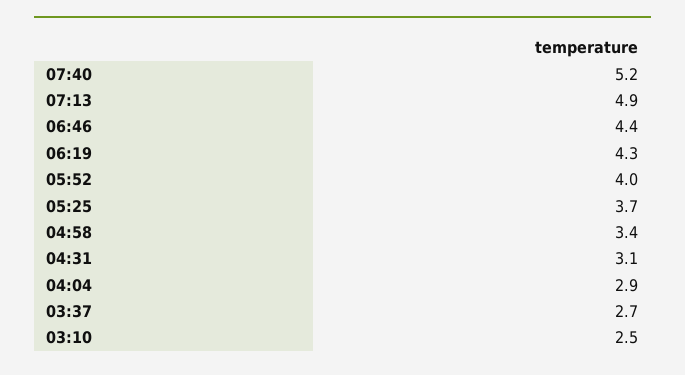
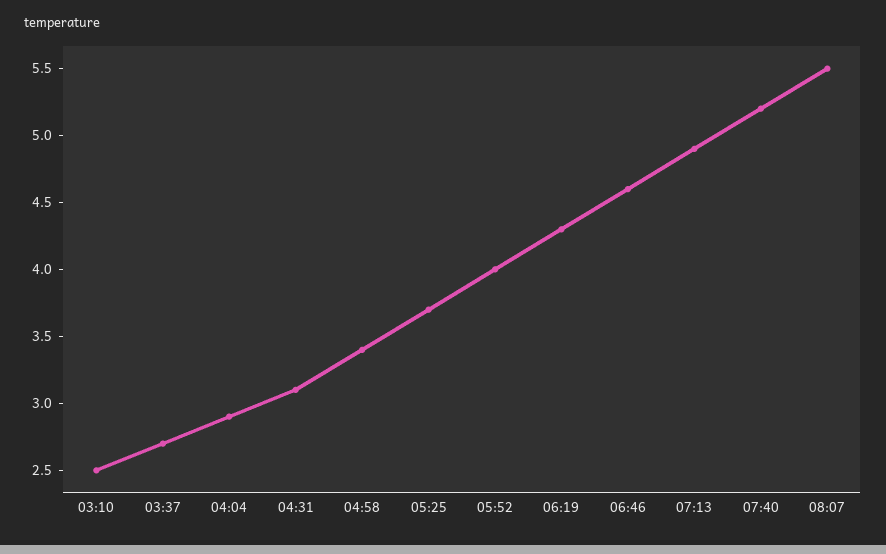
06:46: 4.4 -> 4.6
08:07: none -> 5.5

